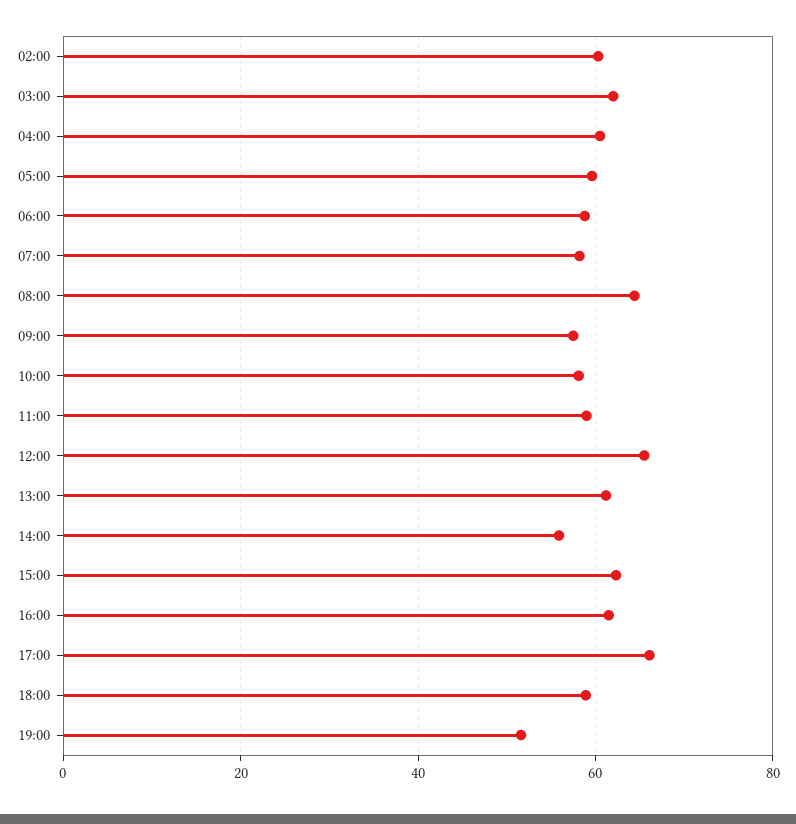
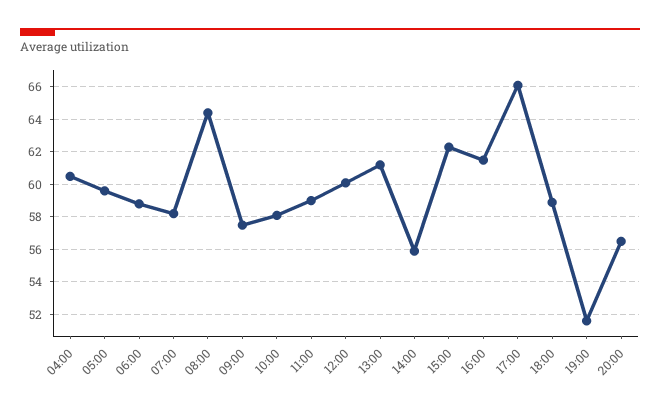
02:00: 60 -> none
03:00: 62 -> none
12:00: 66 -> 60
20:00: none -> 56.5

